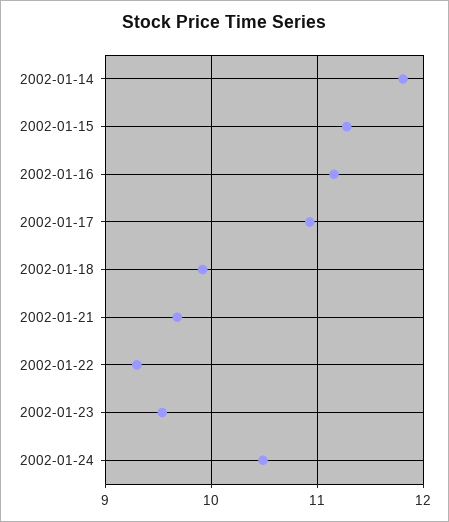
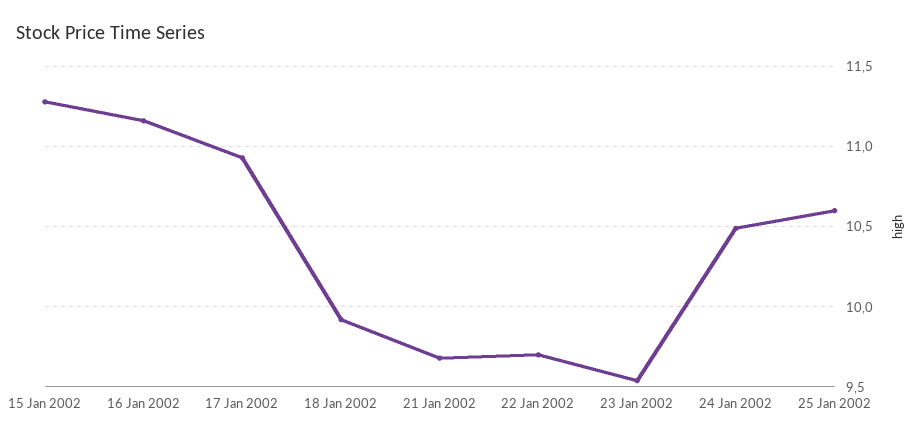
2002-01-14: 11.8 -> none
2002-01-22: 9.3 -> 9.7
25 Jan 2002: none -> 10.6

